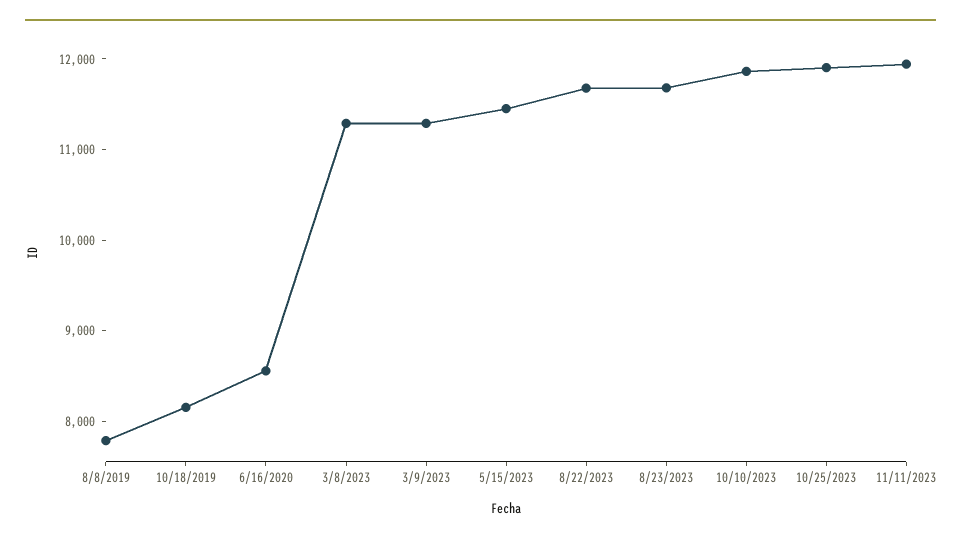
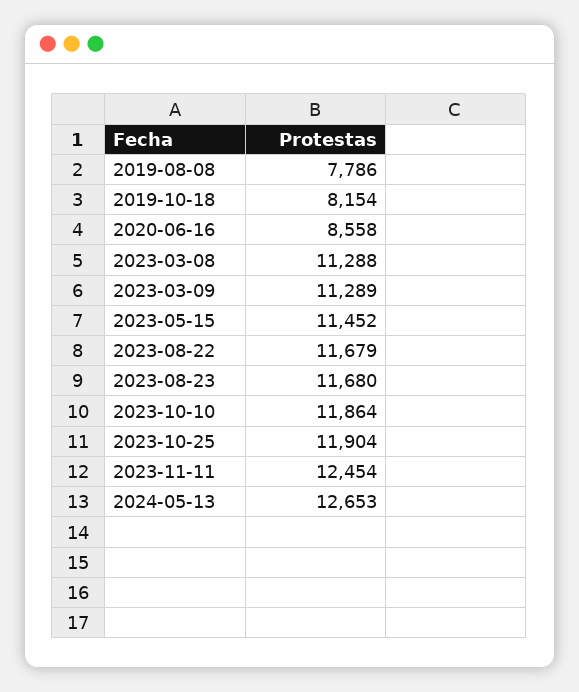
11/11/2023: 12000 -> 12454
2024-05-13: none -> 12653

